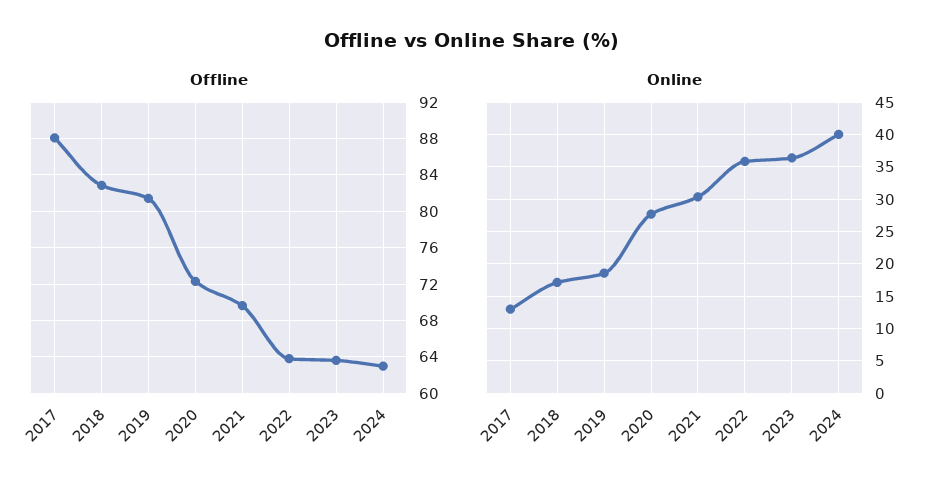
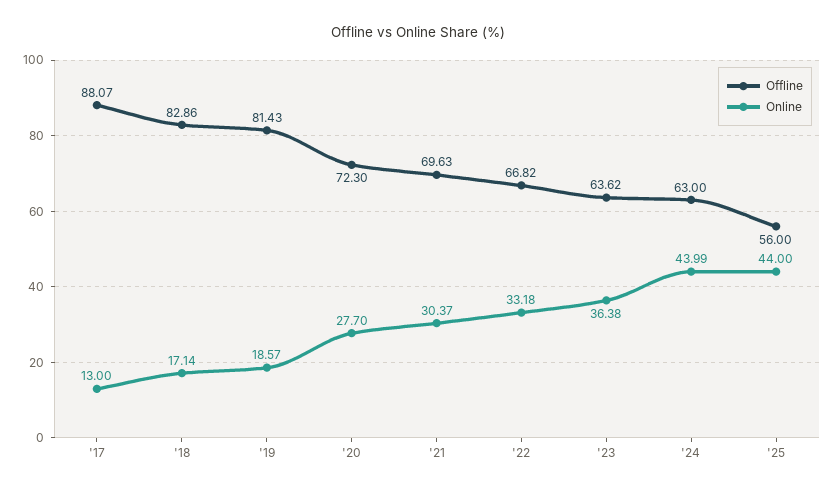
Offline, 2022: 64 -> 66.82
Online, 2022: 36 -> 33.18
Online, 2024: 40 -> 43.99
Offline, '25: none -> 56
Online, '25: none -> 44

